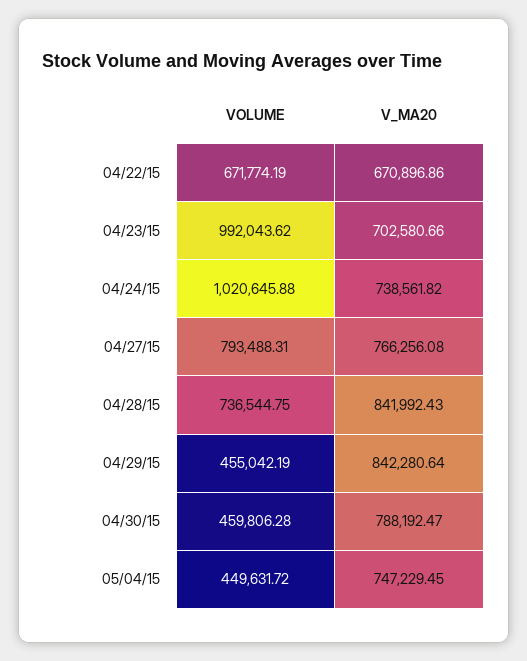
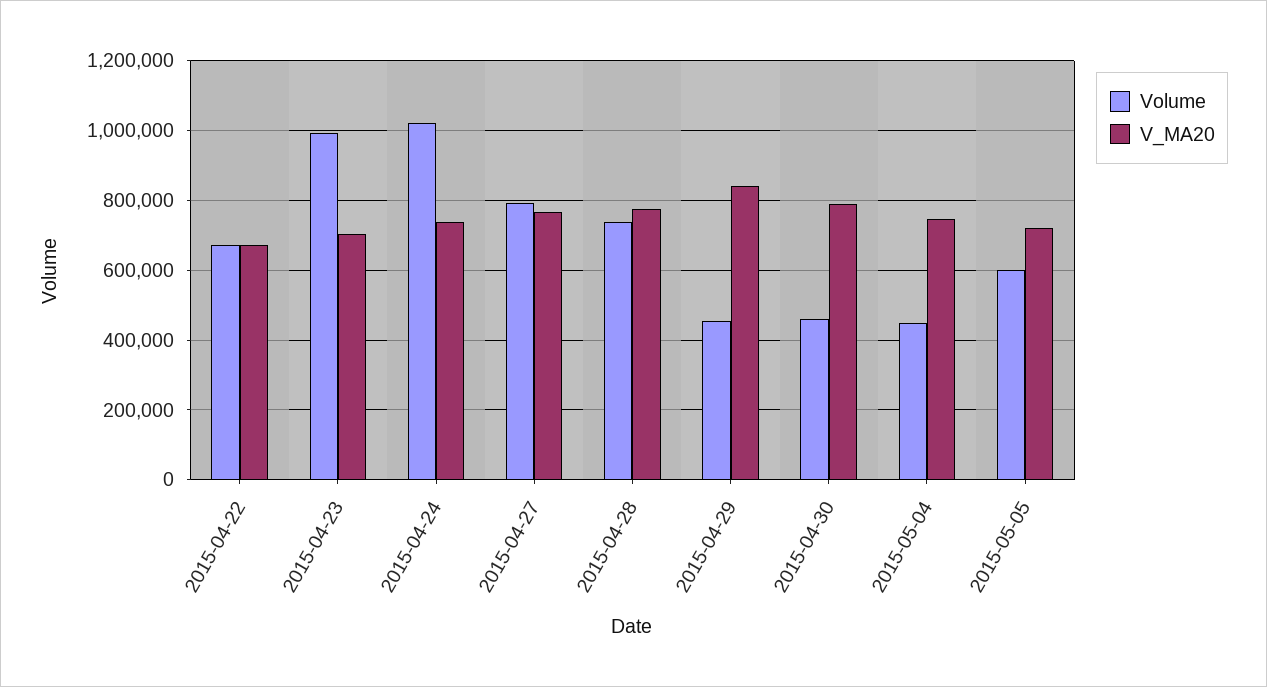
V_MA20, 04/28/15: 841992.43 -> 780000
VOLUME, 2015-05-05: none -> 600000
V_MA20, 2015-05-05: none -> 720000

